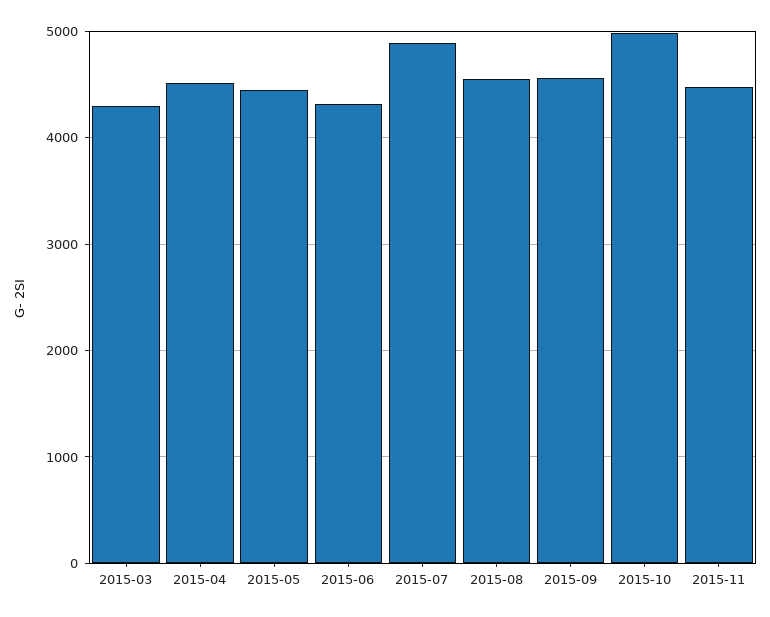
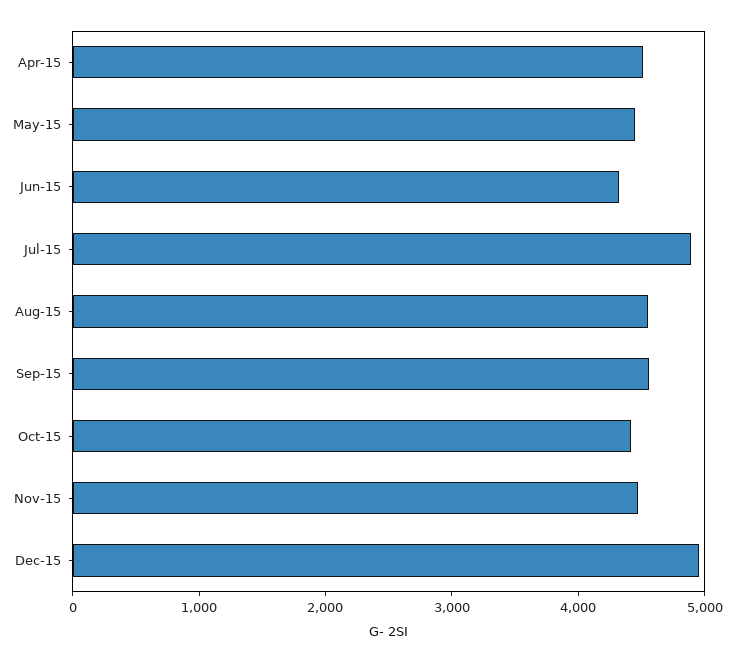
2015-03: 4300 -> none
2015-10: 5000 -> 4400
Dec-15: none -> 5000

